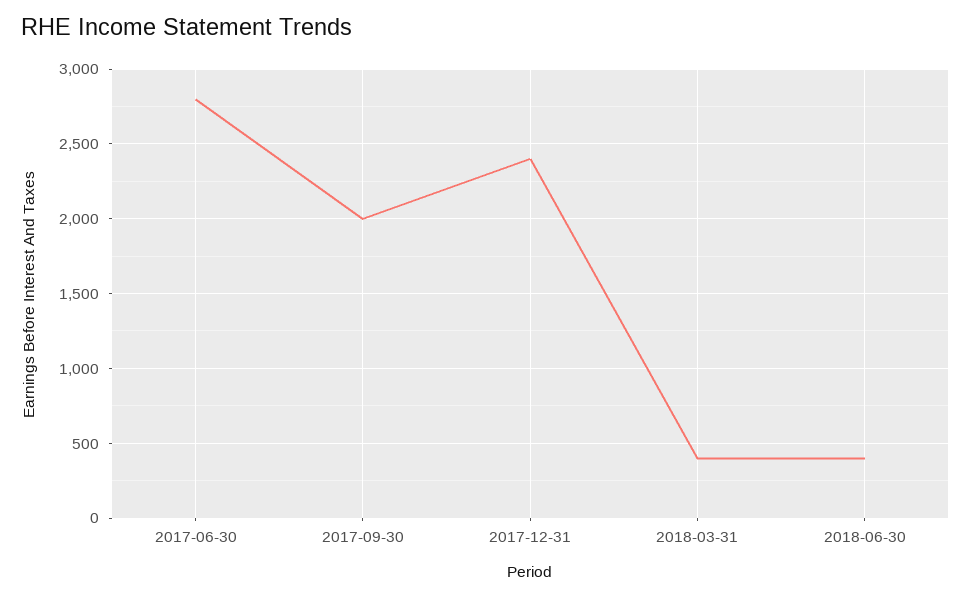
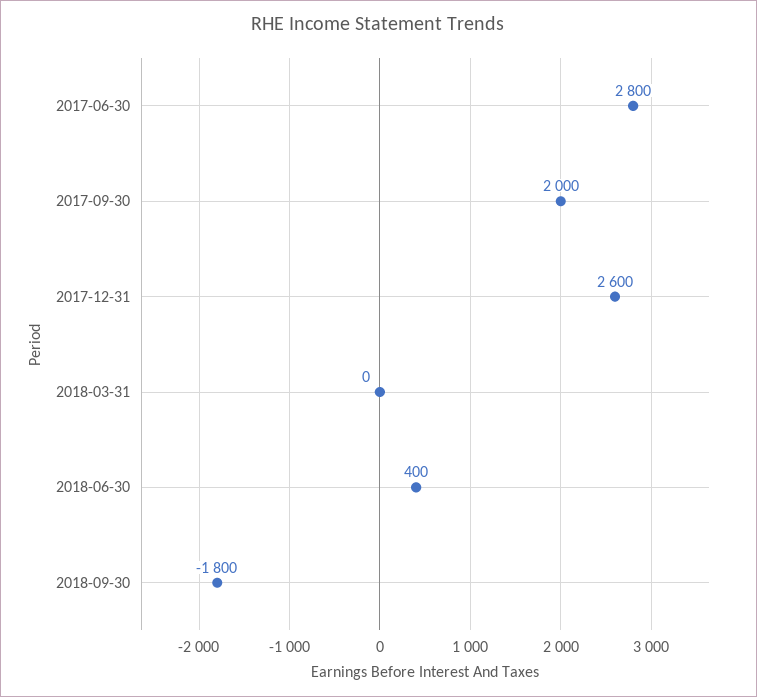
2017-12-31: 2400 -> 2600
2018-03-31: 400 -> 0
2018-09-30: none -> -1800

